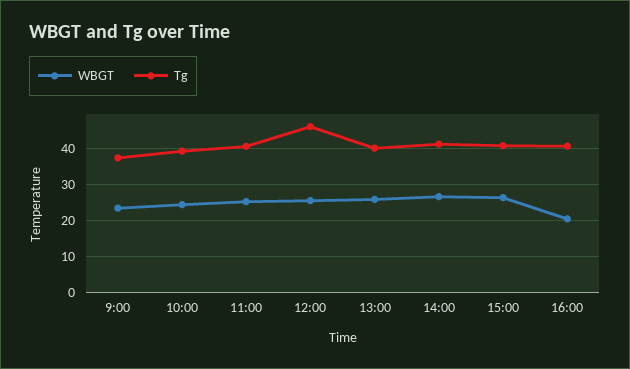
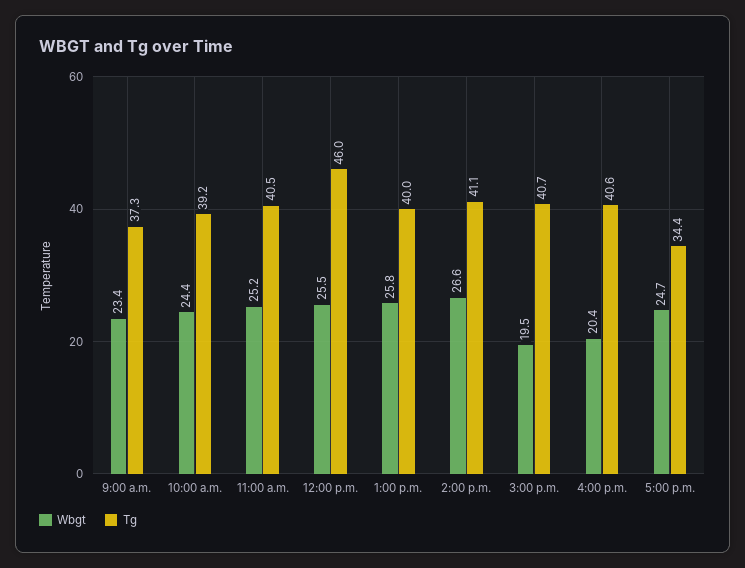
WBGT, 15:00: 26 -> 19.5
WBGT, 5:00 p.m.: none -> 24.7
Tg, 5:00 p.m.: none -> 34.4

